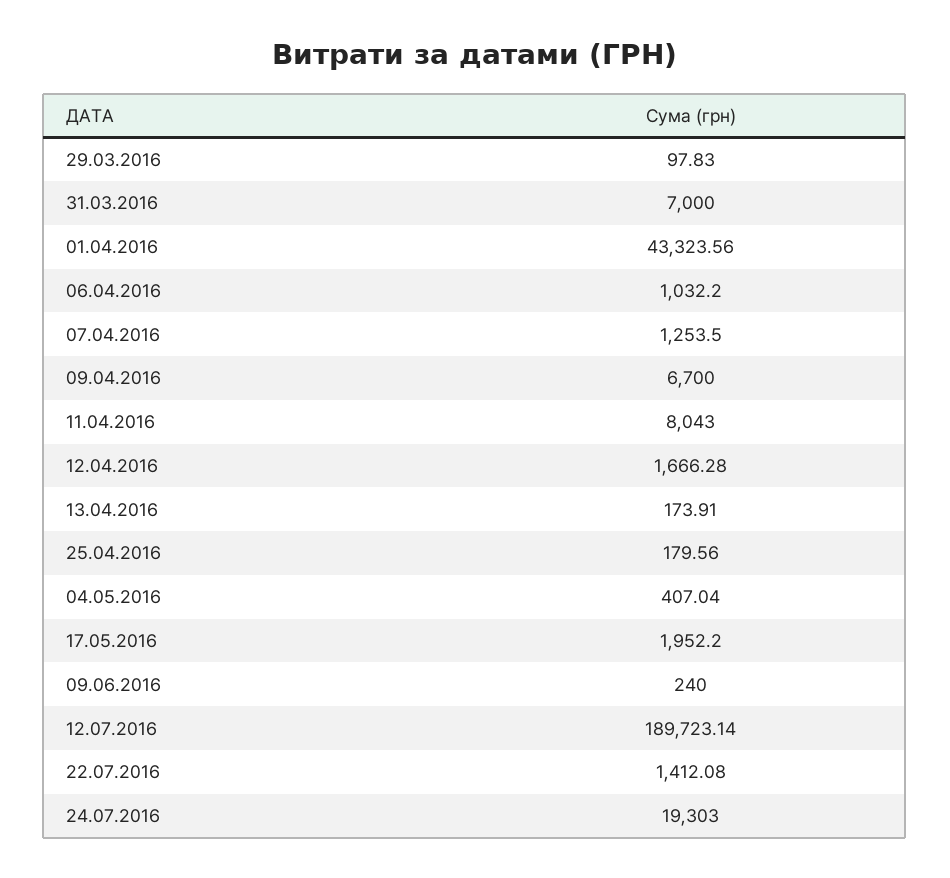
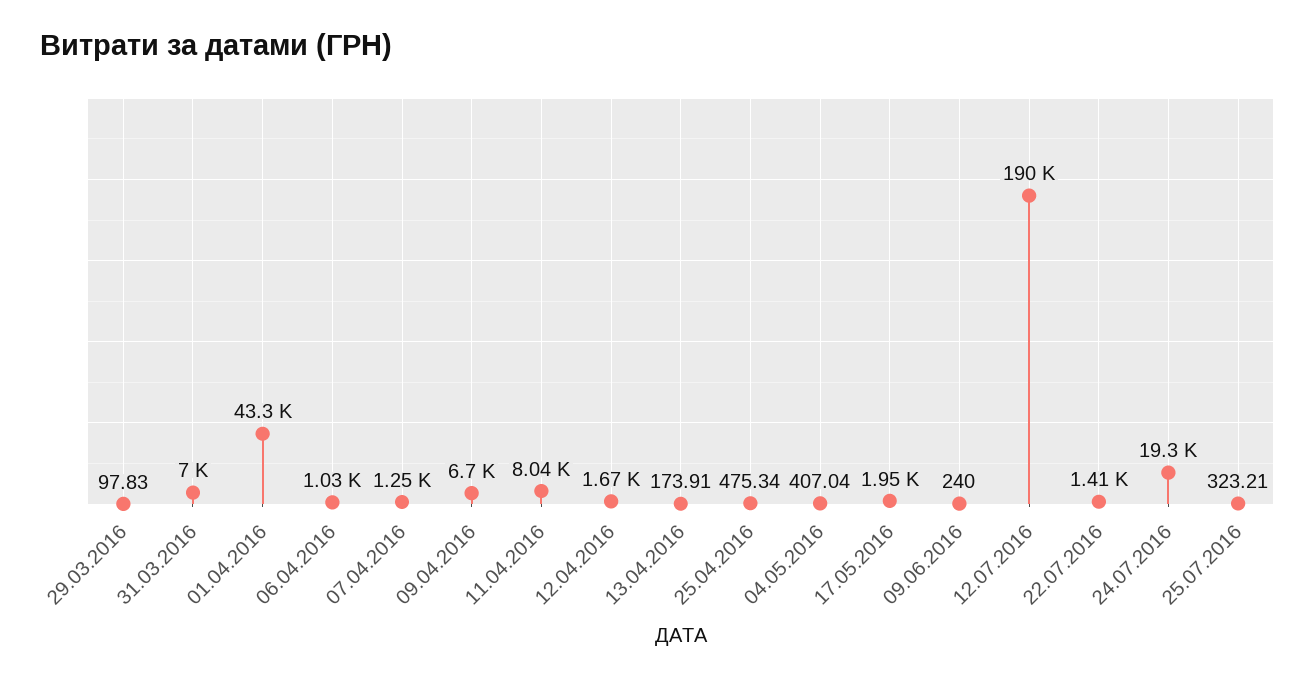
25.04.2016: 179.56 -> 475.34
25.07.2016: none -> 323.21

